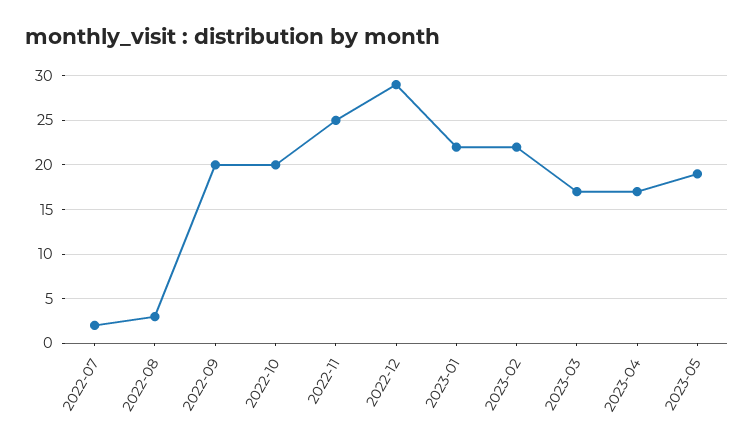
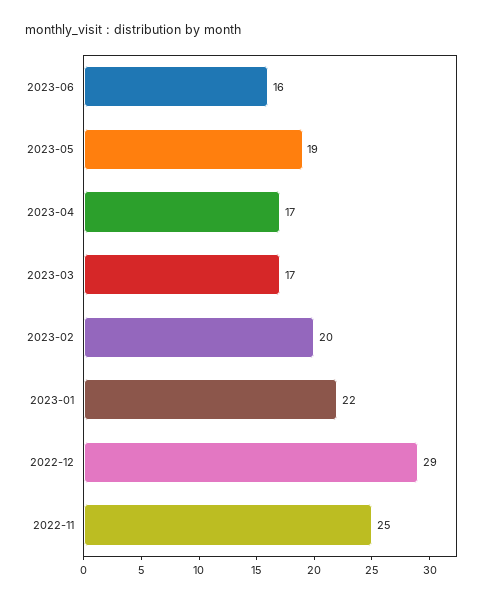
2022-07: 2 -> none
2022-08: 3 -> none
2022-09: 20 -> none
2022-10: 20 -> none
2023-02: 22 -> 20
2023-06: none -> 16

